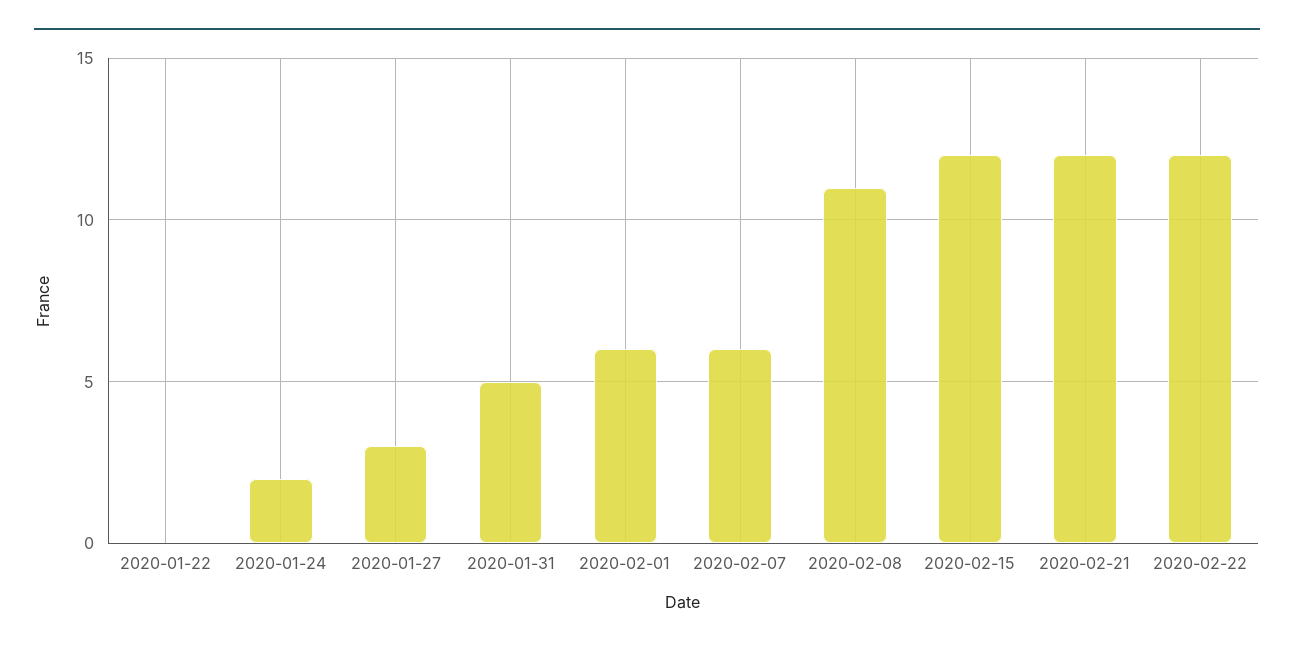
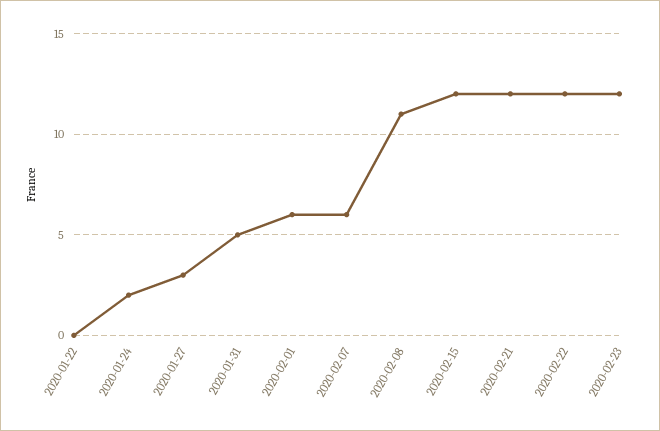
2020-02-23: none -> 12

